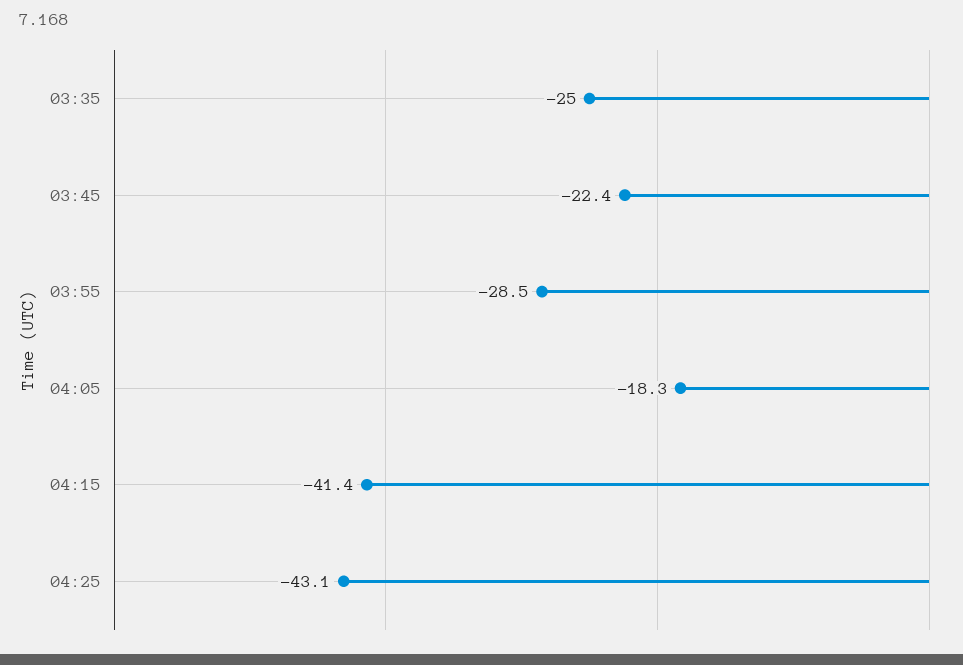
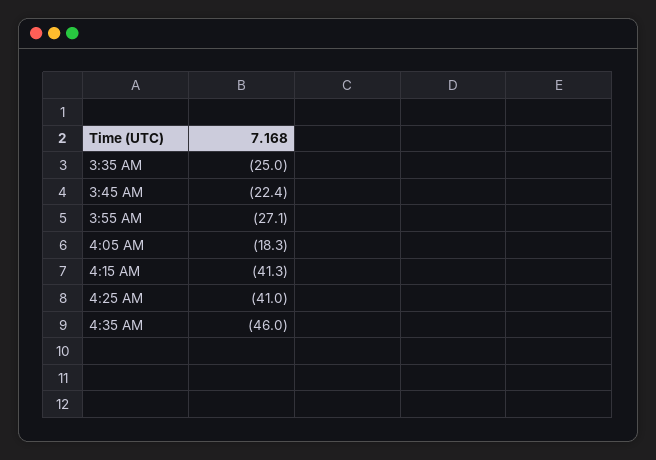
03:55: -28.5 -> -27.1
04:15: -41.4 -> -41.3
04:25: -43.1 -> -41
4:35 AM: none -> -46

